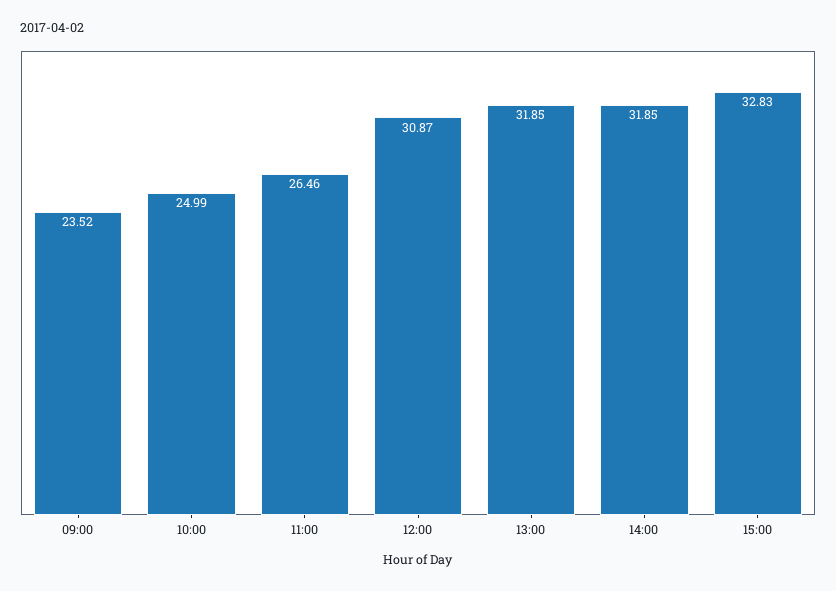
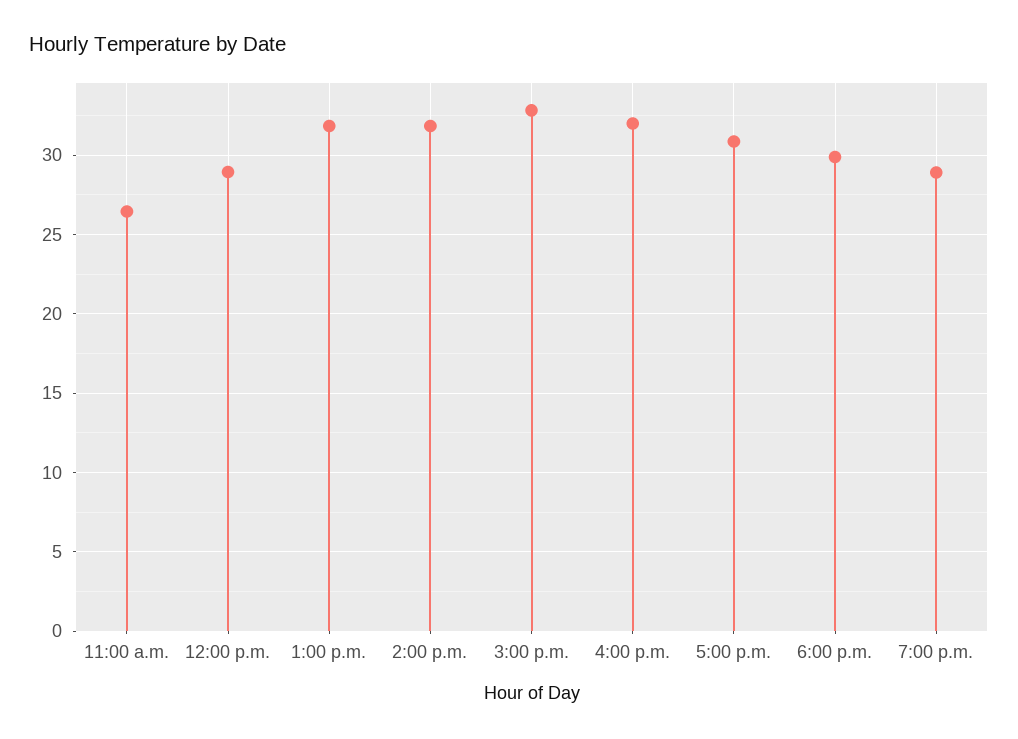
09:00: 23.52 -> none
10:00: 24.99 -> none
12:00: 30.87 -> 29
4:00 p.m.: none -> 32
5:00 p.m.: none -> 31
6:00 p.m.: none -> 30
7:00 p.m.: none -> 29

